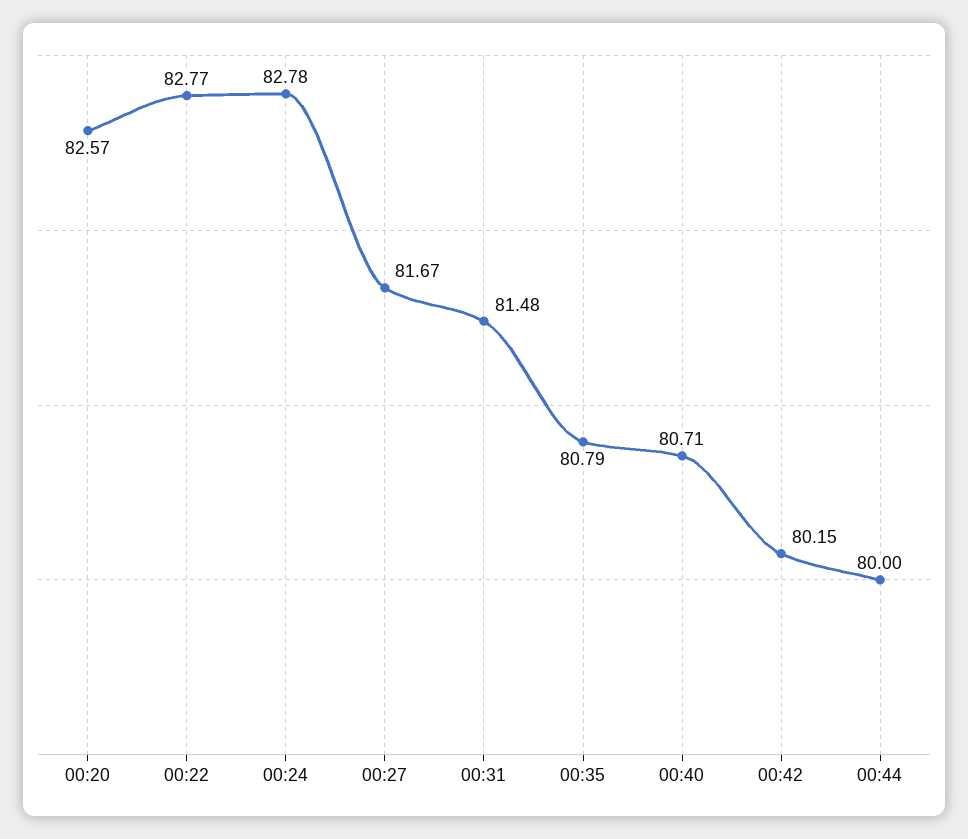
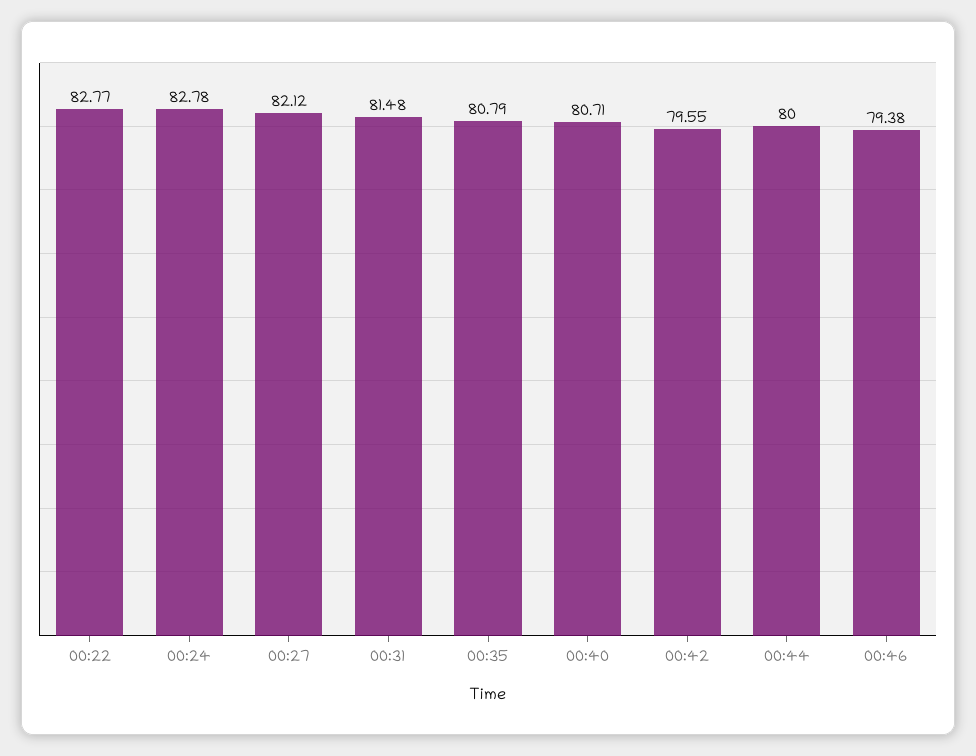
00:20: 82.57 -> none
00:27: 81.67 -> 82.12
00:42: 80.15 -> 79.55
00:46: none -> 79.38

